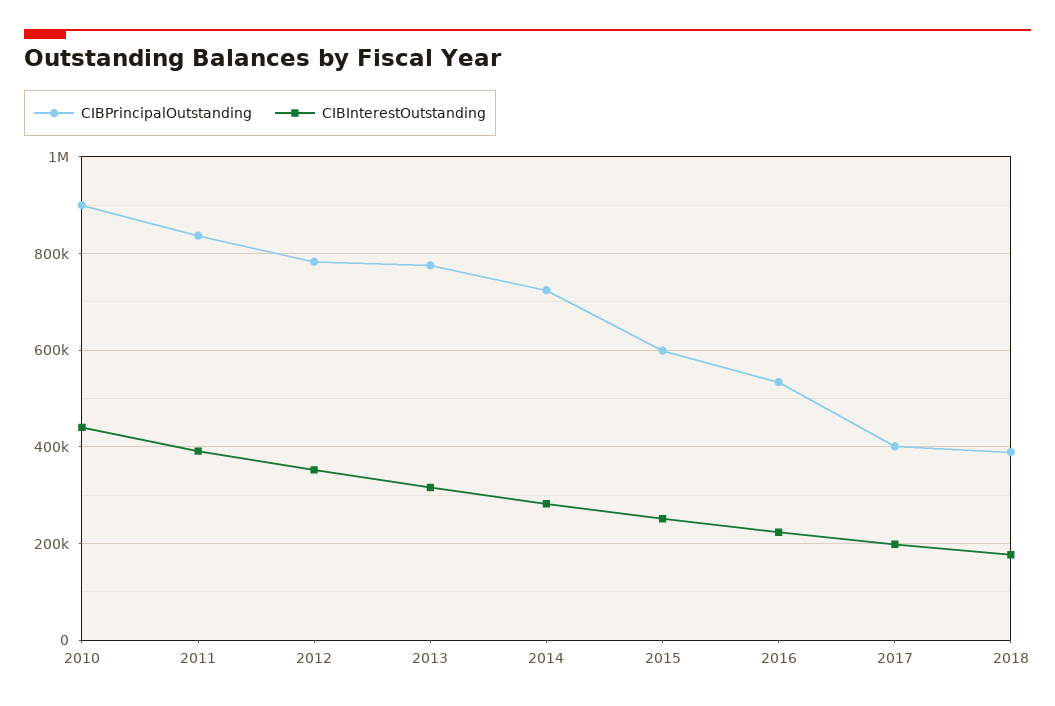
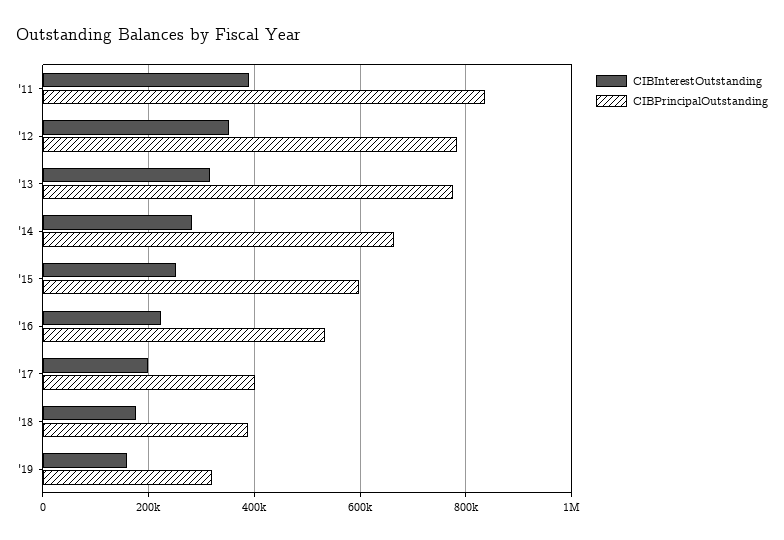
CIBPrincipalOutstanding, 2010: 900000 -> none
CIBInterestOutstanding, 2010: 440000 -> none
CIBPrincipalOutstanding, 2014: 720000 -> 660000
CIBInterestOutstanding, '19: none -> 160000
CIBPrincipalOutstanding, '19: none -> 320000

